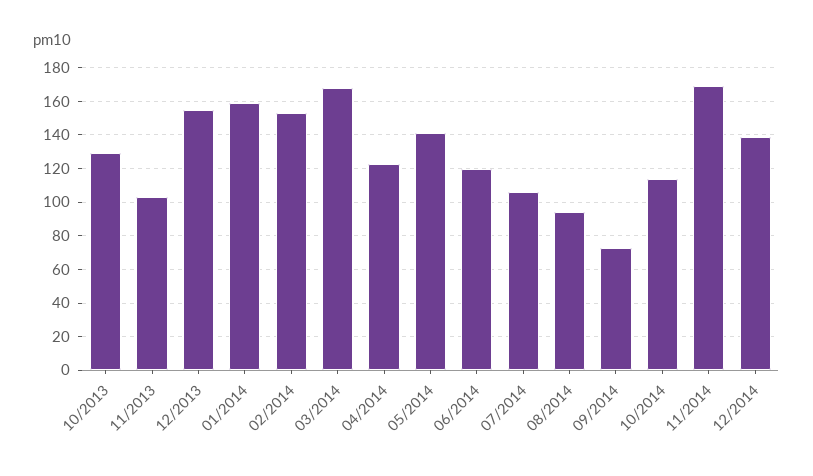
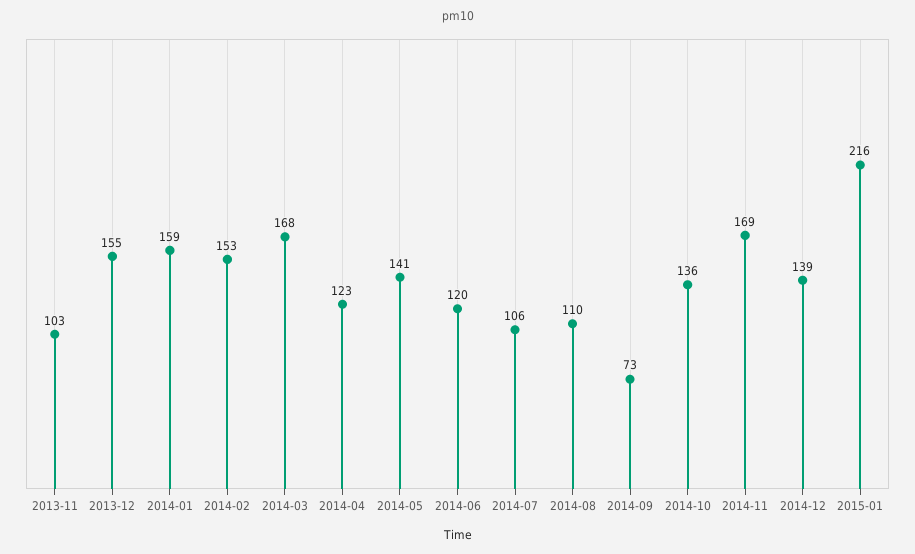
10/2013: 130 -> none
08/2014: 95 -> 110
10/2014: 115 -> 136
2015-01: none -> 216

